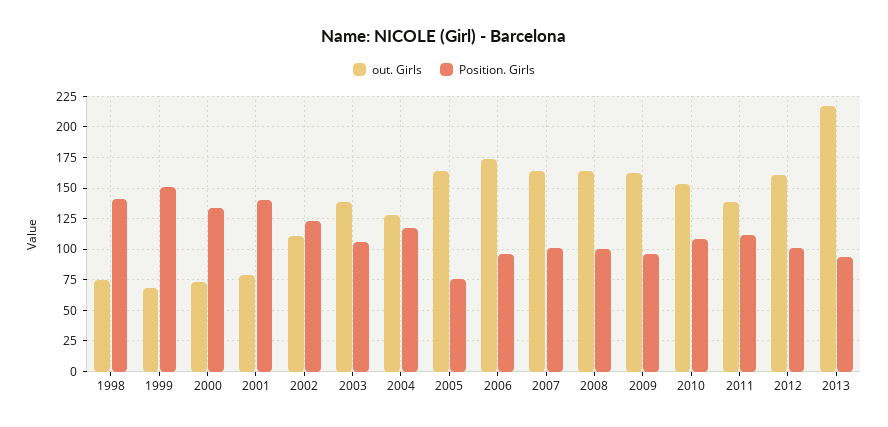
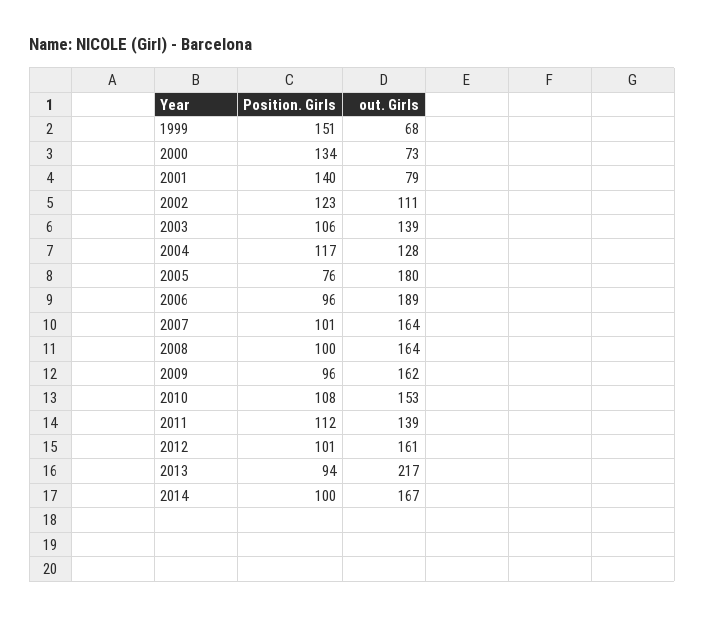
out. Girls, 1998: 75 -> none
Position. Girls, 1998: 140 -> none
out. Girls, 2005: 165 -> 180
out. Girls, 2006: 175 -> 189
Position. Girls, 2014: none -> 100
out. Girls, 2014: none -> 167

